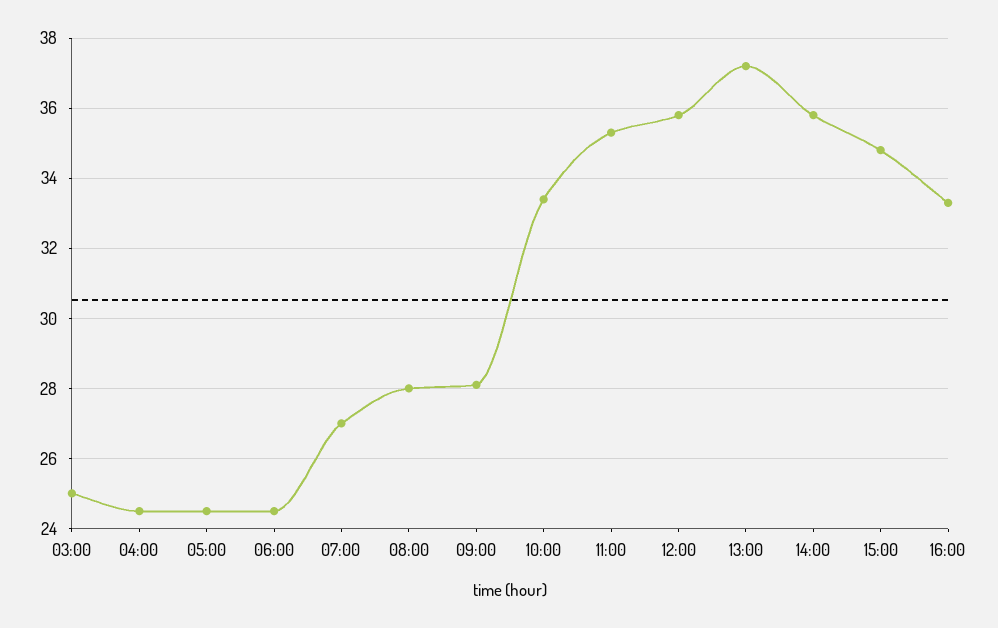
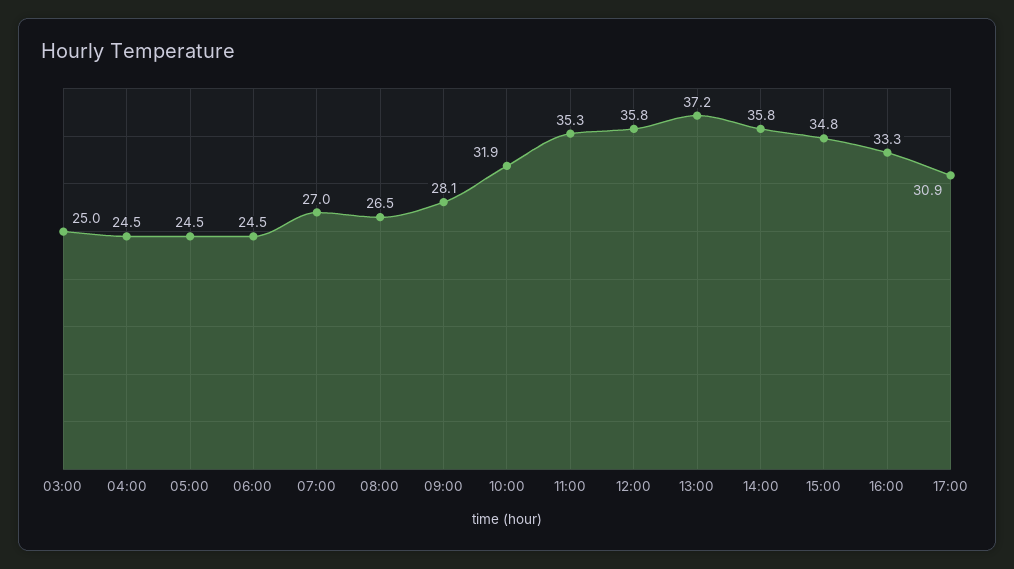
08:00: 28 -> 26.5
10:00: 33.5 -> 31.9
17:00: none -> 30.9

